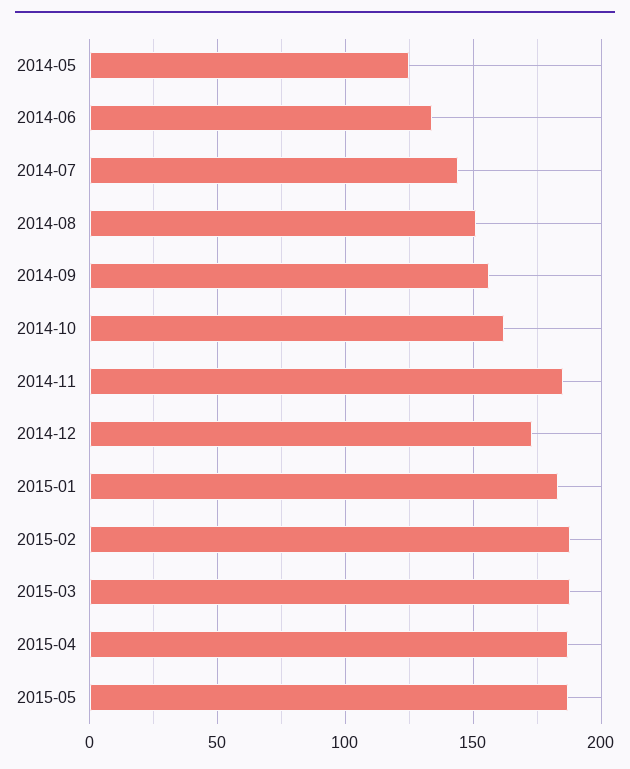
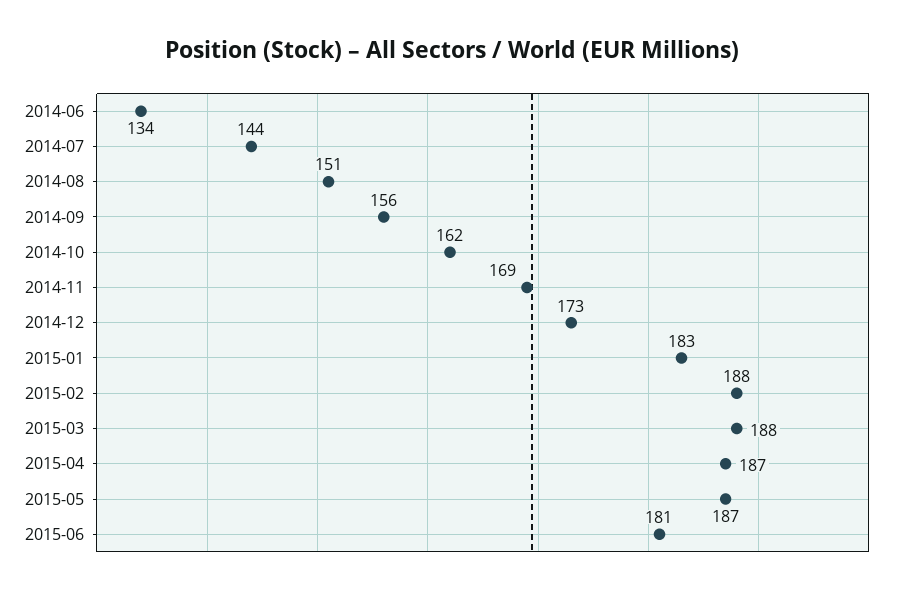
2014-05: 125 -> none
2014-11: 185 -> 169
2015-06: none -> 181

